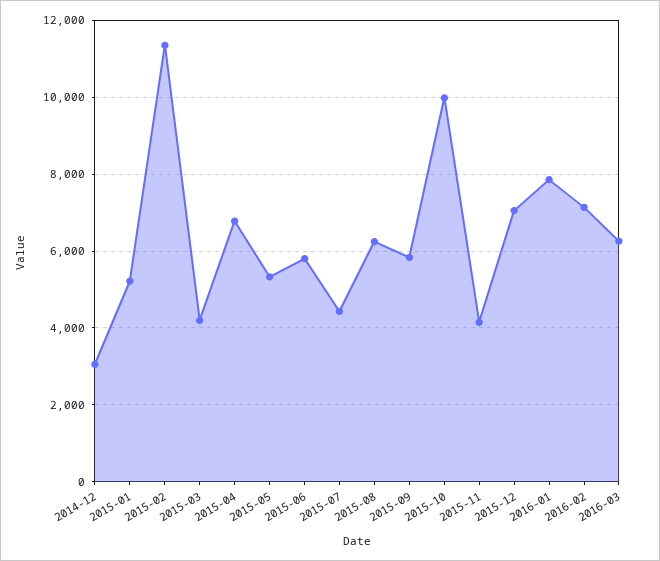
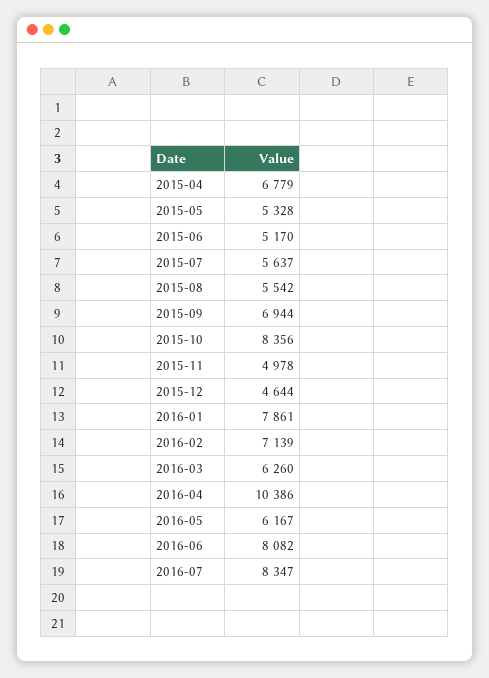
2014-12: 3000 -> none
2015-01: 5200 -> none
2015-02: 11400 -> none
2015-03: 4200 -> none
2015-06: 5800 -> 5170
2015-07: 4400 -> 5637
2015-08: 6200 -> 5542
2015-09: 5800 -> 6944
2015-10: 10000 -> 8356
2015-11: 4200 -> 4978
2015-12: 7000 -> 4644
2016-04: none -> 10386
2016-05: none -> 6167
2016-06: none -> 8082
2016-07: none -> 8347

